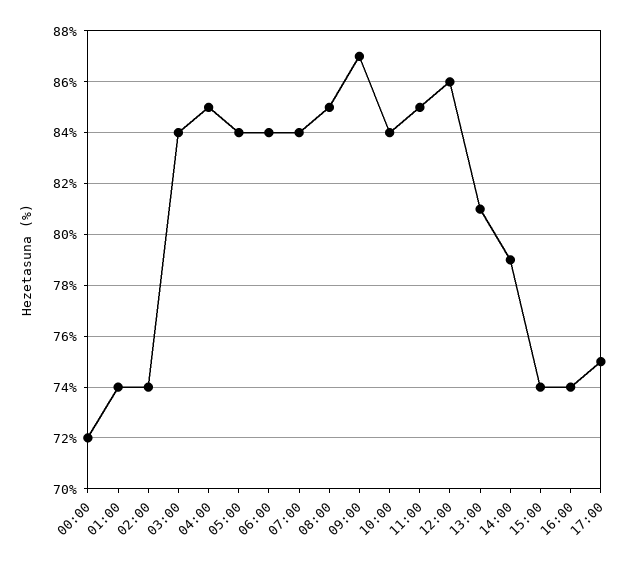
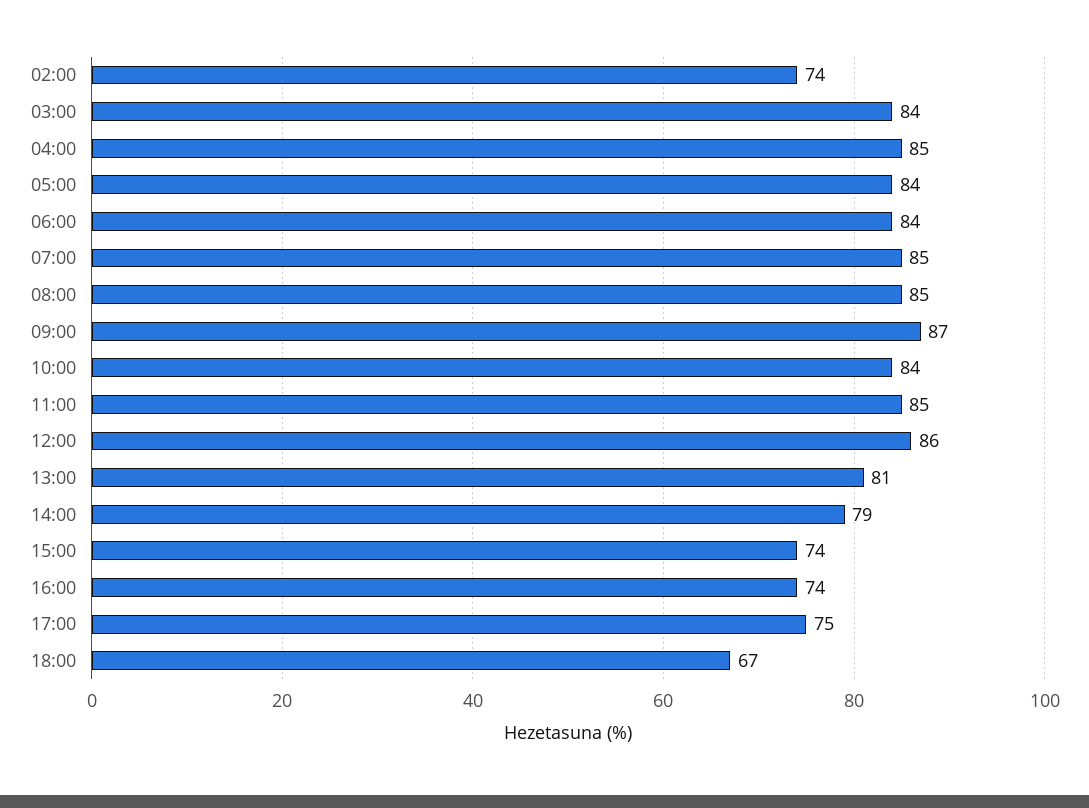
00:00: 72 -> none
01:00: 74 -> none
07:00: 84 -> 85
18:00: none -> 67

